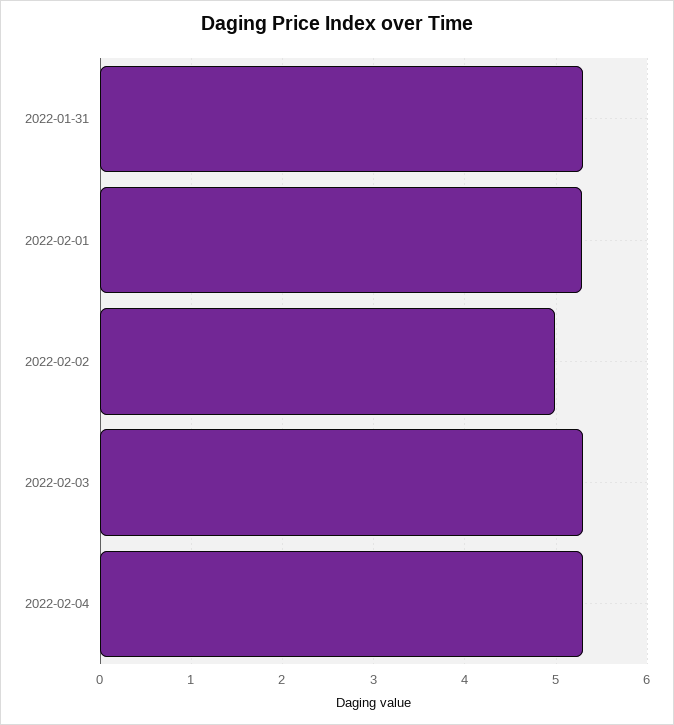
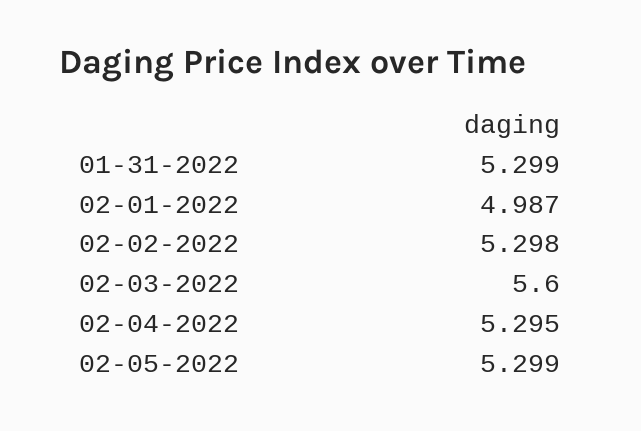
2022-02-01: 5.3 -> 4.987
2022-02-02: 5 -> 5.298
2022-02-03: 5.3 -> 5.6
02-05-2022: none -> 5.299

